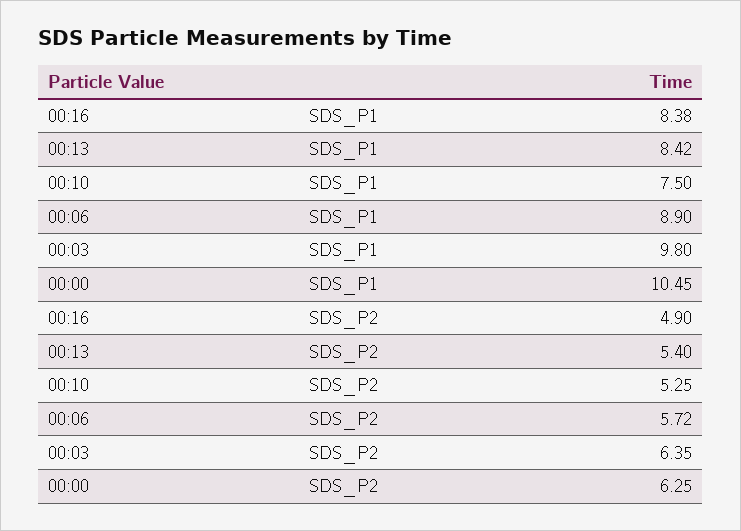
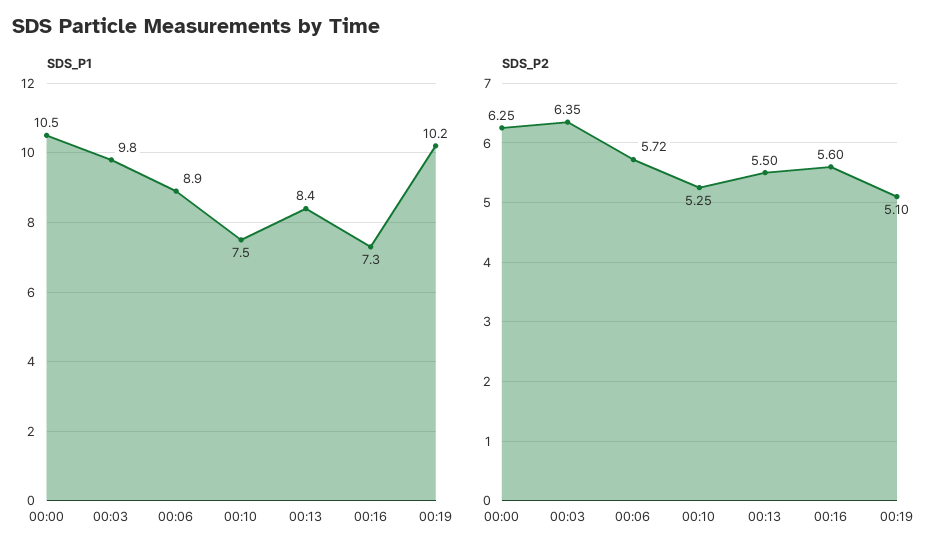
SDS_P1, 00:16: 8.38 -> 7.3
SDS_P2, 00:16: 4.9 -> 5.6
SDS_P2, 00:13: 5.4 -> 5.5
SDS_P1, 00:19: none -> 10.2
SDS_P2, 00:19: none -> 5.1

